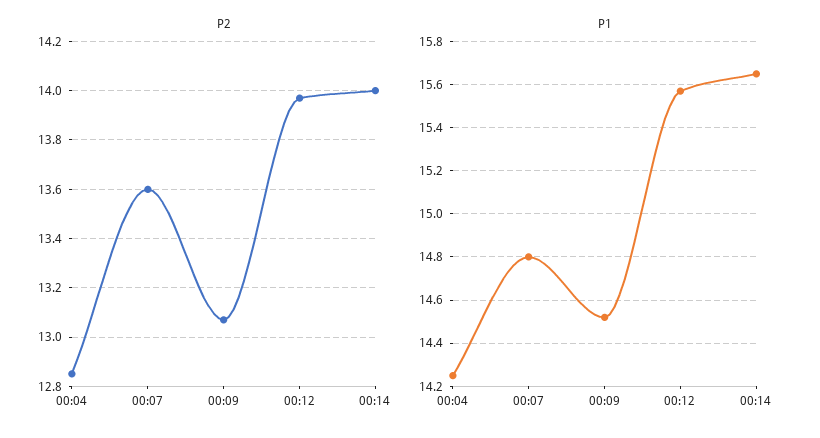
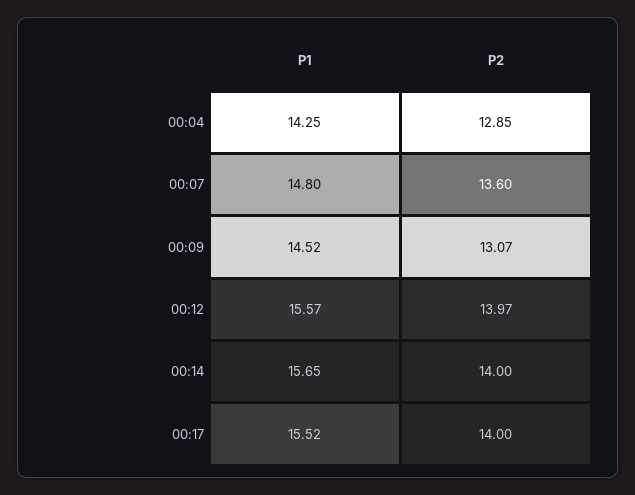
P1, 00:17: none -> 15.52
P2, 00:17: none -> 14

